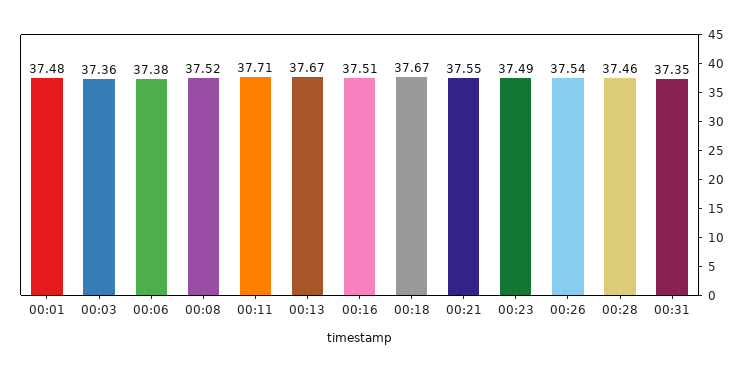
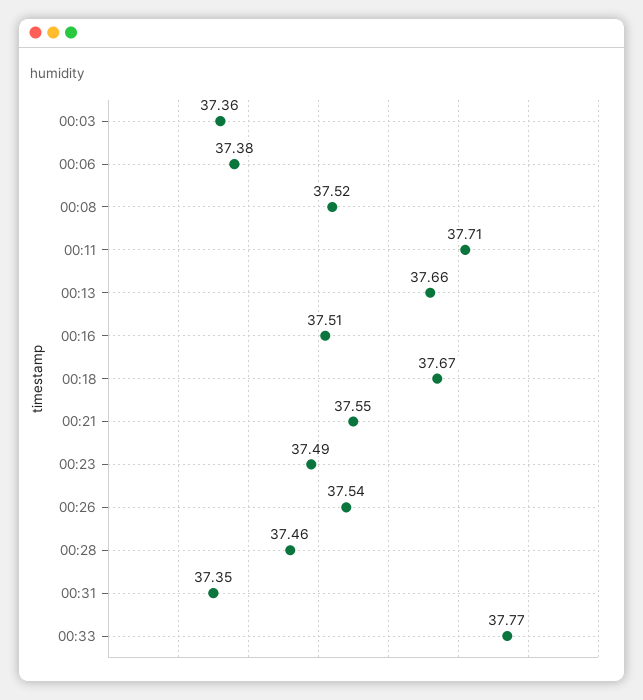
00:01: 37.48 -> none
00:13: 37.67 -> 37.66
00:33: none -> 37.77

